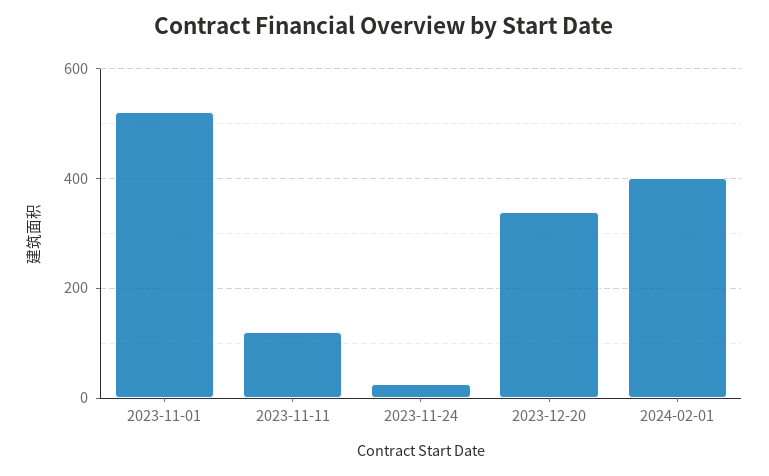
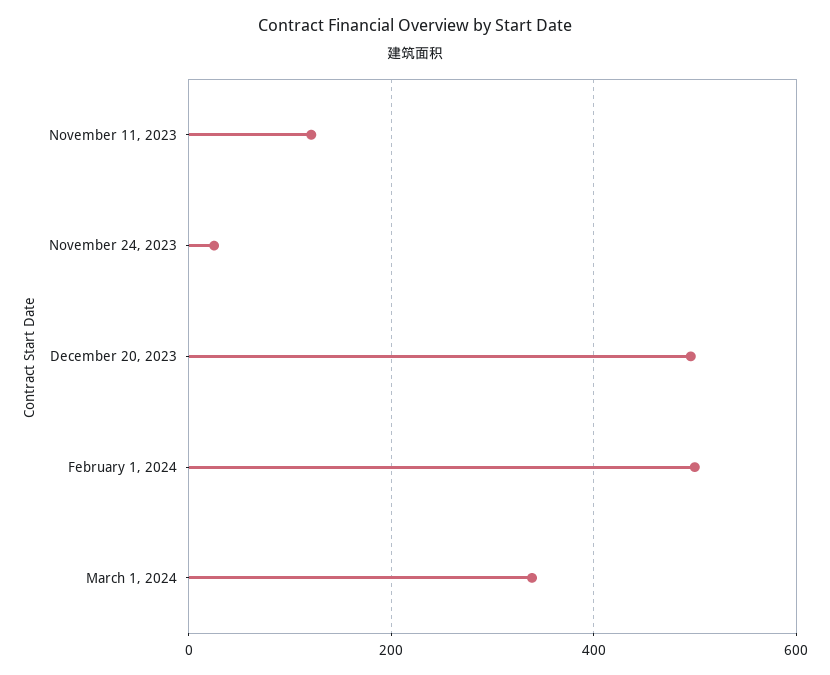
2023-11-01: 520 -> none
2023-12-20: 340 -> 500
2024-02-01: 400 -> 500
March 1, 2024: none -> 340

